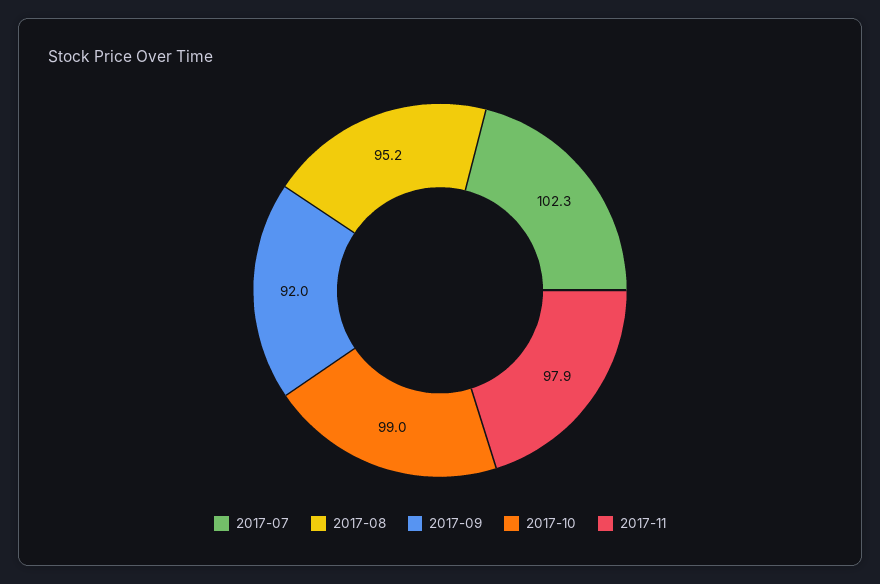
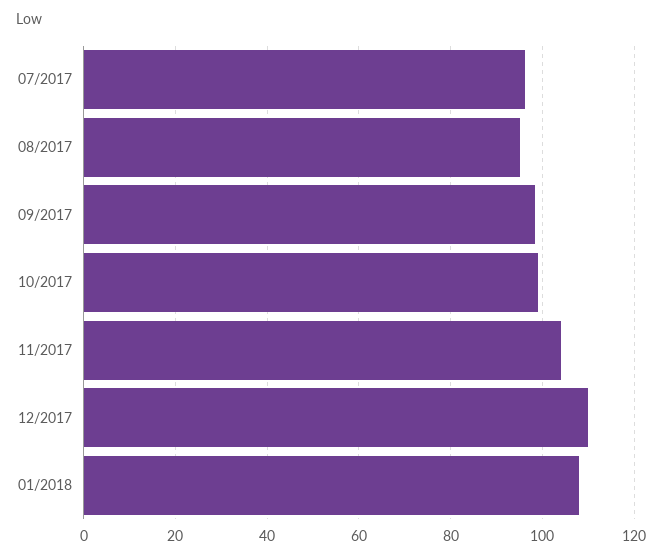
2017-07: 102.3 -> 96
2017-09: 92 -> 98
2017-11: 97.9 -> 104
12/2017: none -> 110
01/2018: none -> 108

